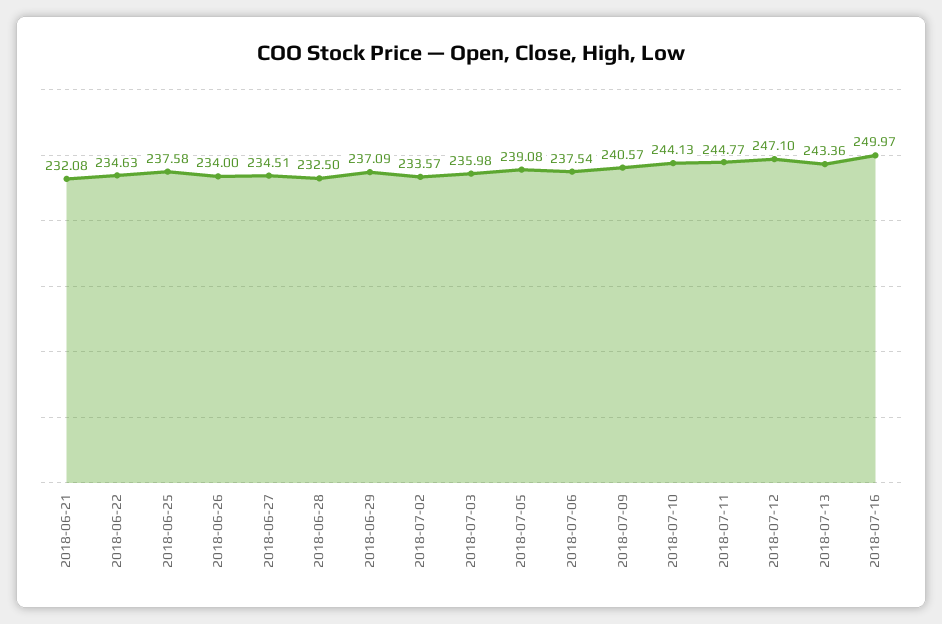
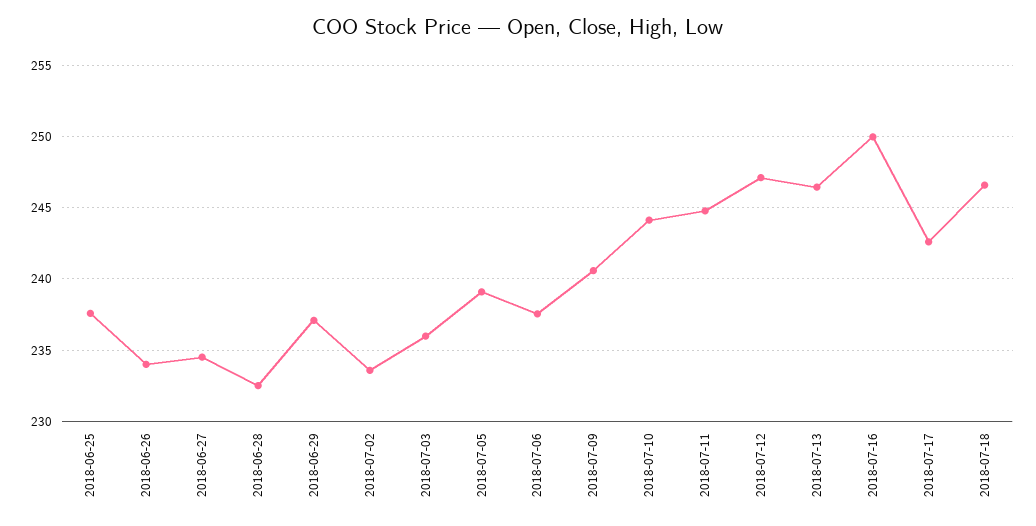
2018-06-21: 232.08 -> none
2018-06-22: 234.63 -> none
2018-07-13: 243.36 -> 246.5
2018-07-17: none -> 242.5
2018-07-18: none -> 246.5

